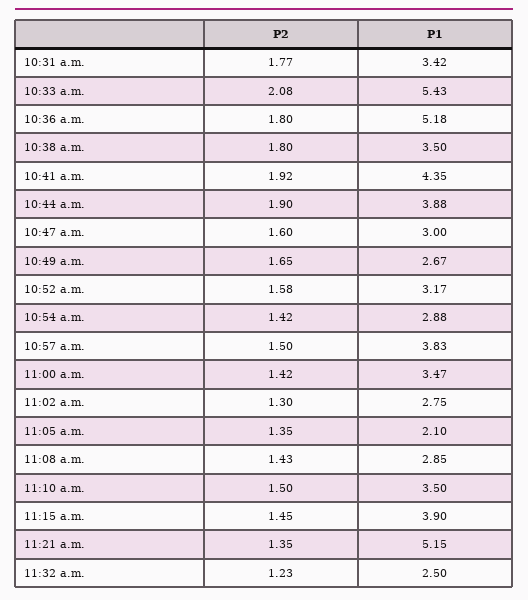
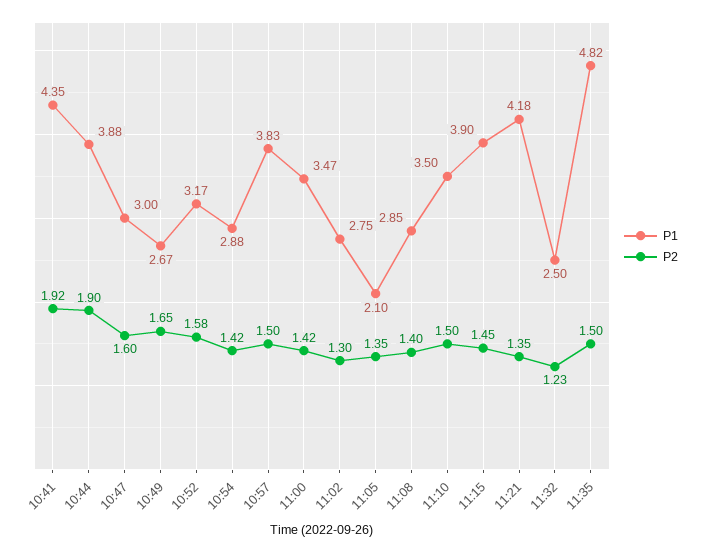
P2, 10:31 a.m.: 1.77 -> none
P1, 10:31 a.m.: 3.42 -> none
P2, 10:33 a.m.: 2.08 -> none
P1, 10:33 a.m.: 5.43 -> none
P2, 10:36 a.m.: 1.8 -> none
P1, 10:36 a.m.: 5.18 -> none
P2, 10:38 a.m.: 1.8 -> none
P1, 10:38 a.m.: 3.5 -> none
P2, 11:08 a.m.: 1.43 -> 1.4
P1, 11:21 a.m.: 5.15 -> 4.18
P1, 11:35: none -> 4.82
P2, 11:35: none -> 1.5

